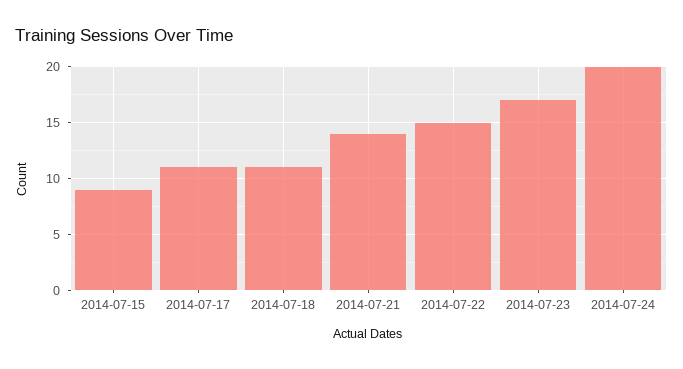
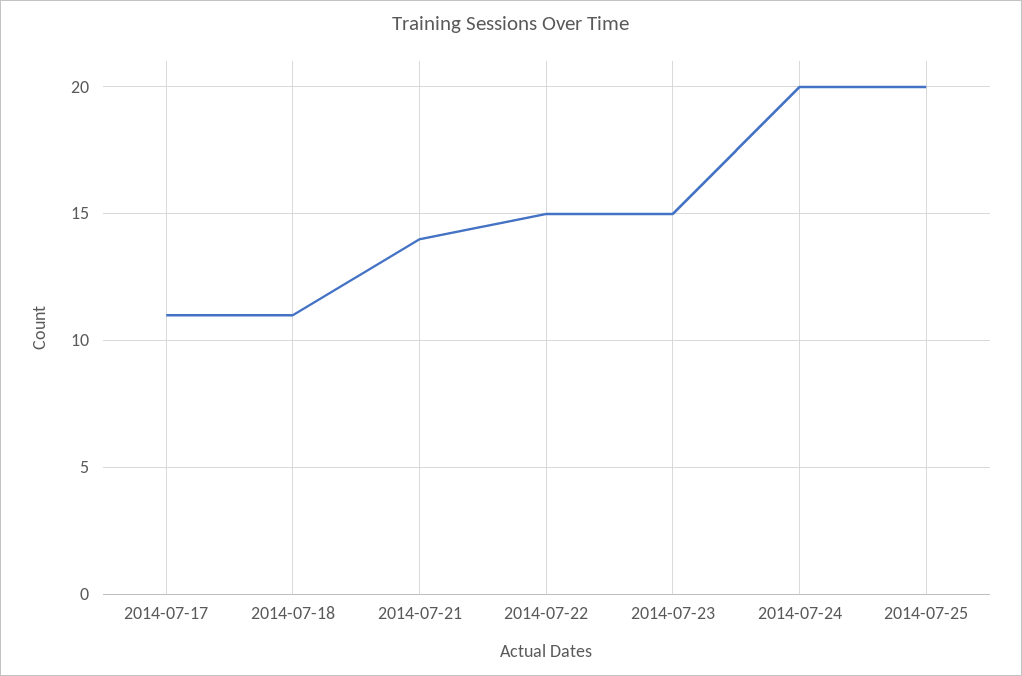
2014-07-15: 9 -> none
2014-07-23: 17 -> 15
2014-07-25: none -> 20

